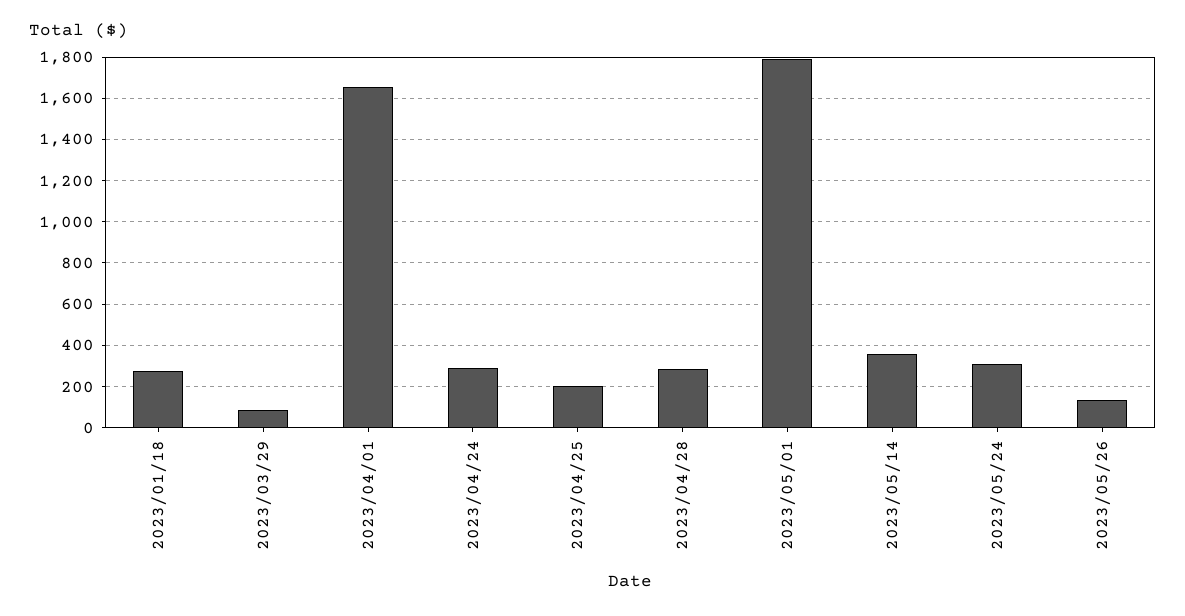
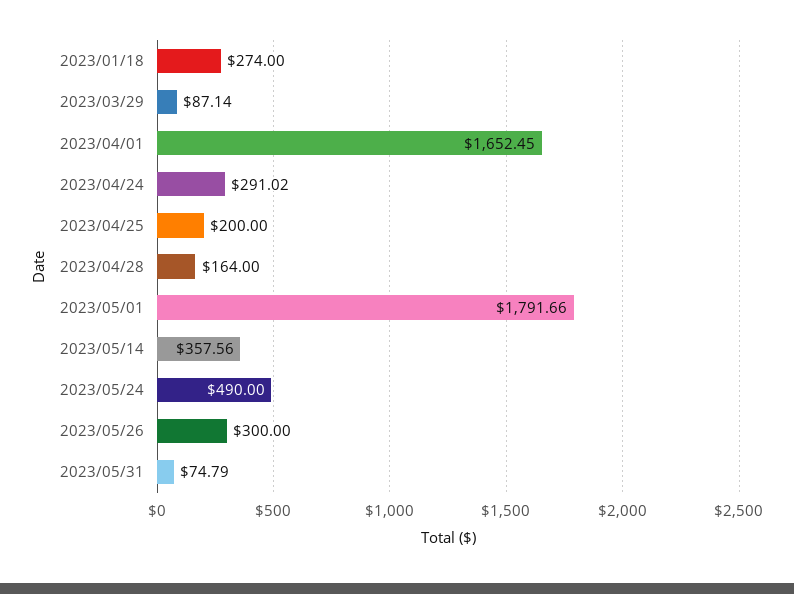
2023/04/28: 300 -> 164
2023/05/24: 300 -> 490
2023/05/26: 150 -> 300
2023/05/31: none -> 74.79

